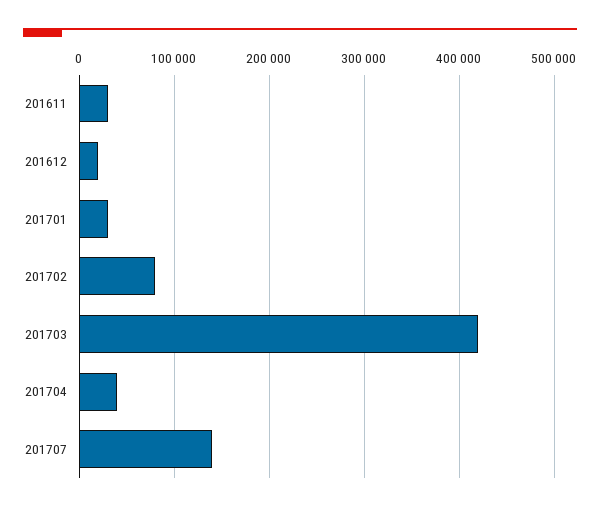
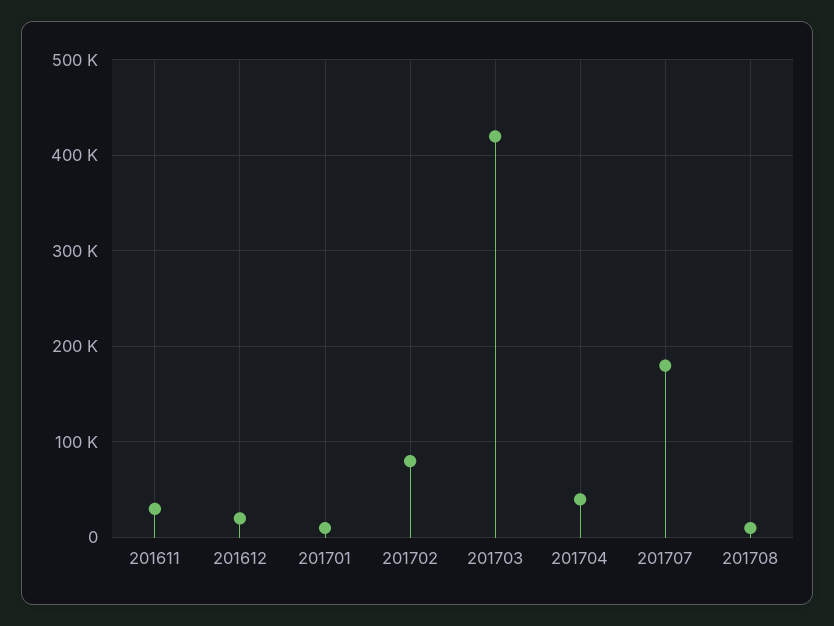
201701: 30000 -> 10000
201707: 140000 -> 180000
201708: none -> 10000

